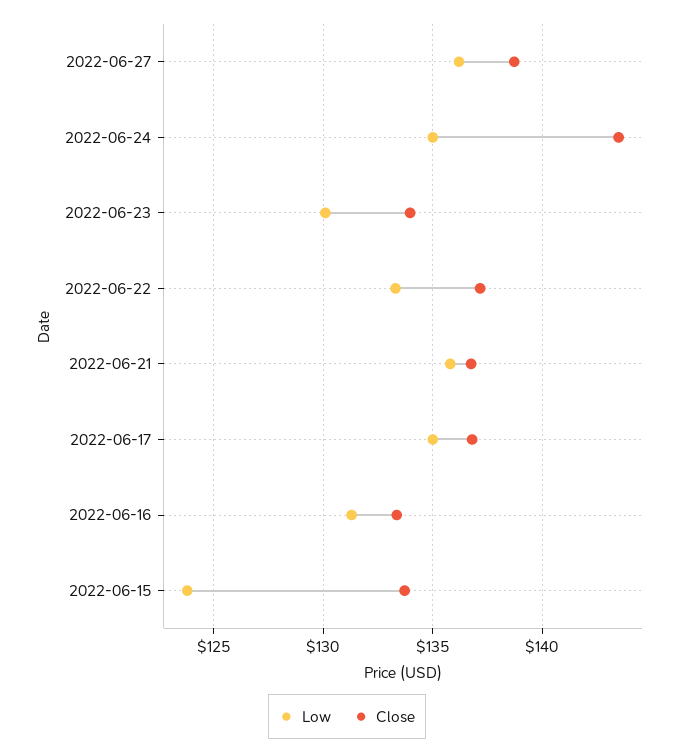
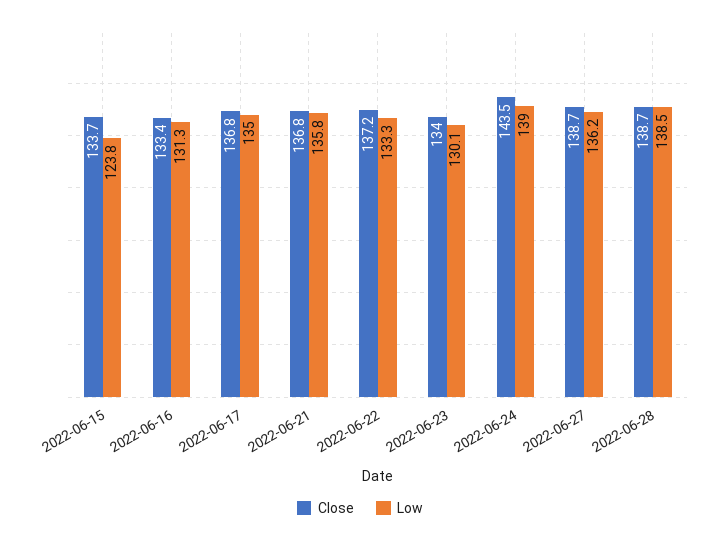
Low, 2022-06-24: 135 -> 139
Close, 2022-06-28: none -> 138.7
Low, 2022-06-28: none -> 138.5

